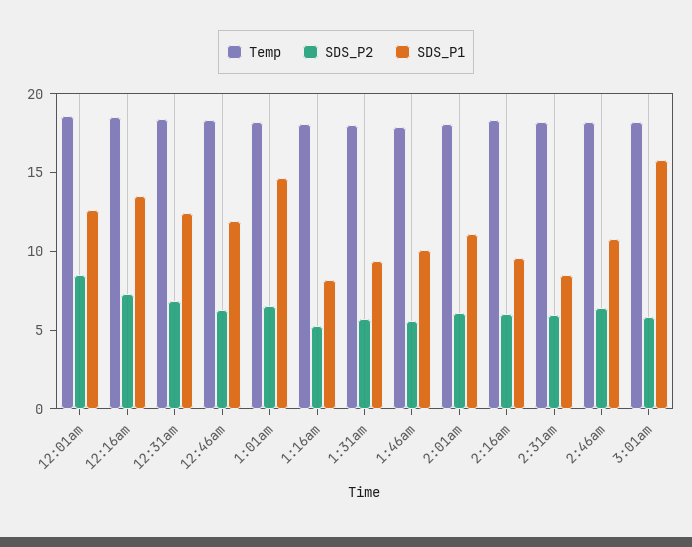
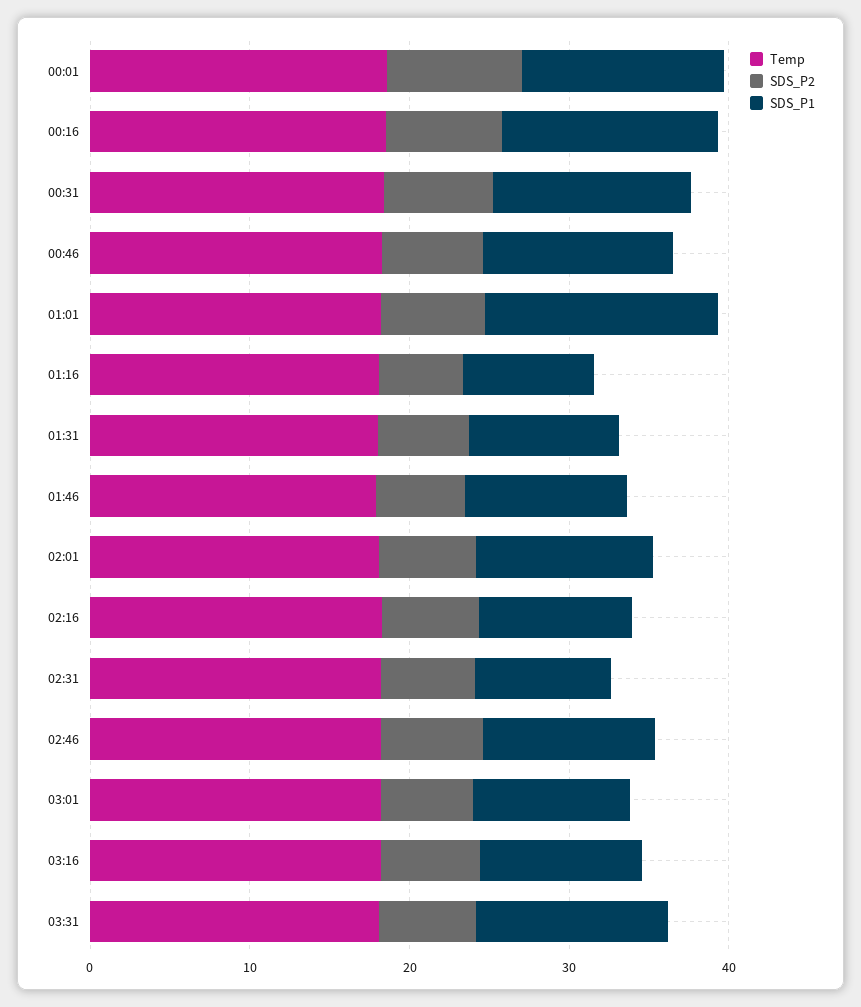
SDS_P1, 3:01am: 16 -> 10
Temp, 03:16: none -> 18
SDS_P2, 03:16: none -> 6
SDS_P1, 03:16: none -> 10
Temp, 03:31: none -> 18
SDS_P2, 03:31: none -> 6
SDS_P1, 03:31: none -> 12

